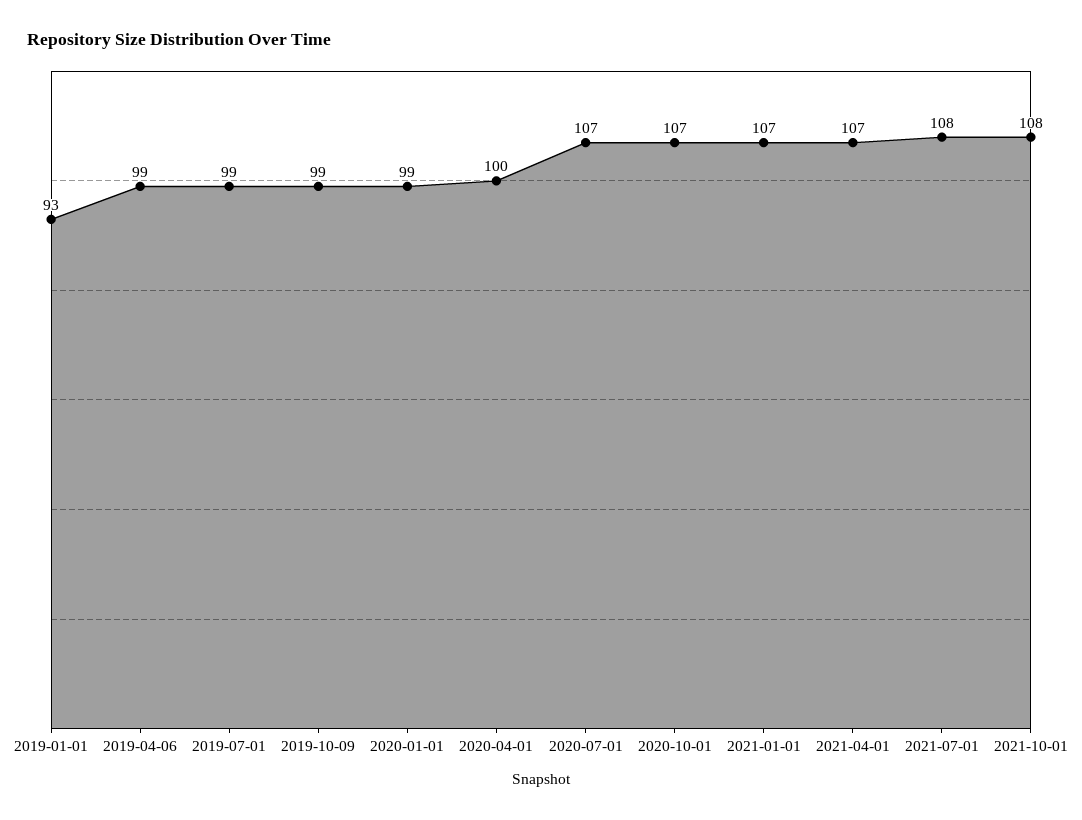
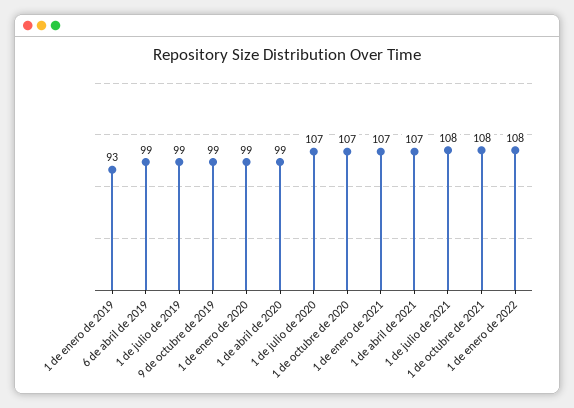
2020-04-01: 100 -> 99
1 de enero de 2022: none -> 108

